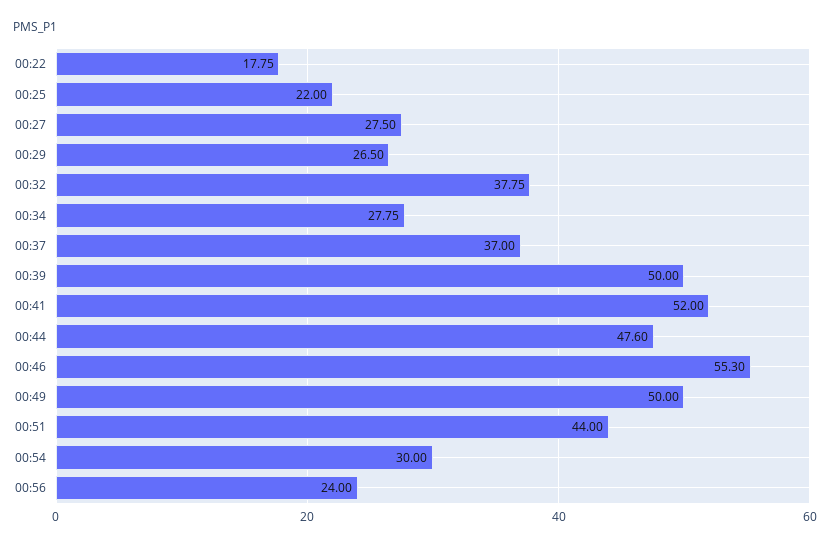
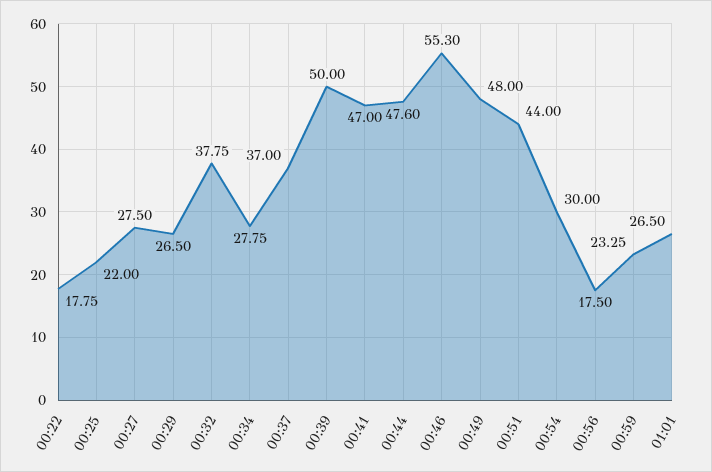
00:41: 52 -> 47
00:49: 50 -> 48
00:56: 24 -> 17.5
00:59: none -> 23.25
01:01: none -> 26.5

